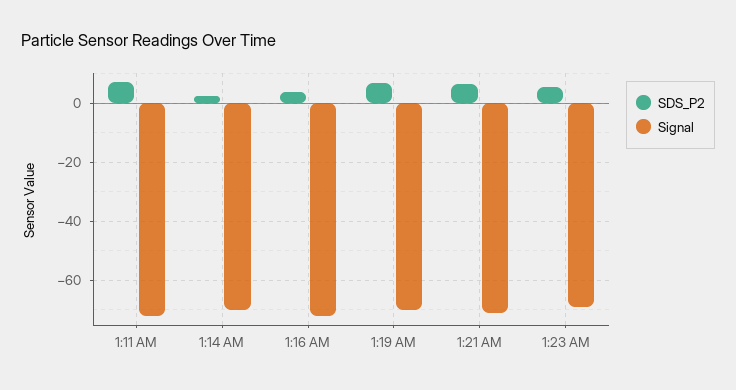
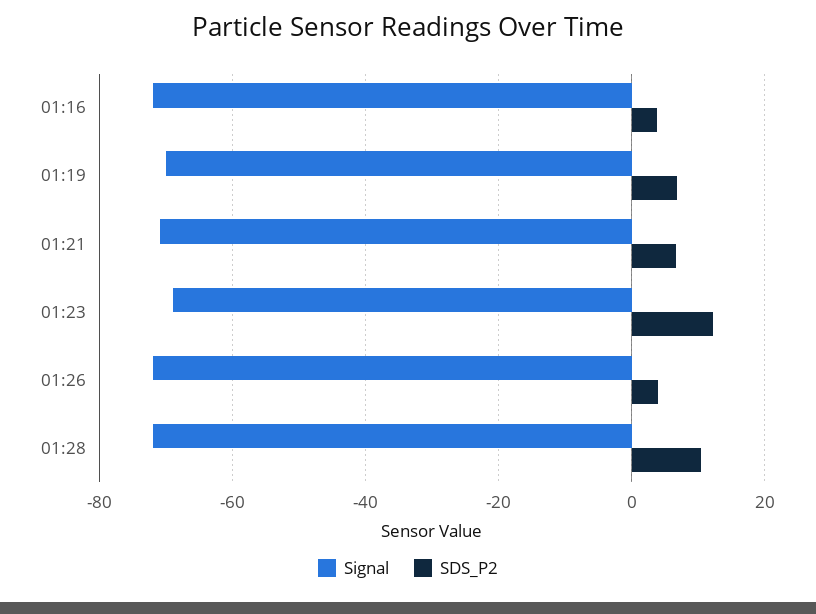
SDS_P2, 1:11 AM: 7.5 -> none
Signal, 1:11 AM: -72.5 -> none
SDS_P2, 1:14 AM: 2.5 -> none
Signal, 1:14 AM: -70 -> none
SDS_P2, 1:23 AM: 5 -> 12
Signal, 01:26: none -> -72
SDS_P2, 01:26: none -> 4
Signal, 01:28: none -> -72
SDS_P2, 01:28: none -> 10

